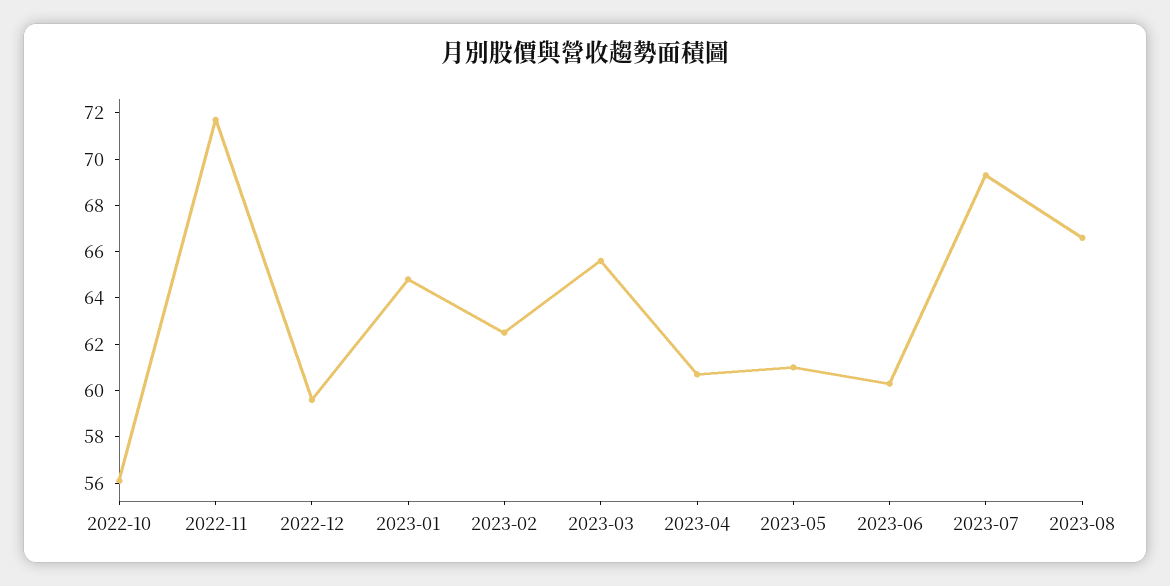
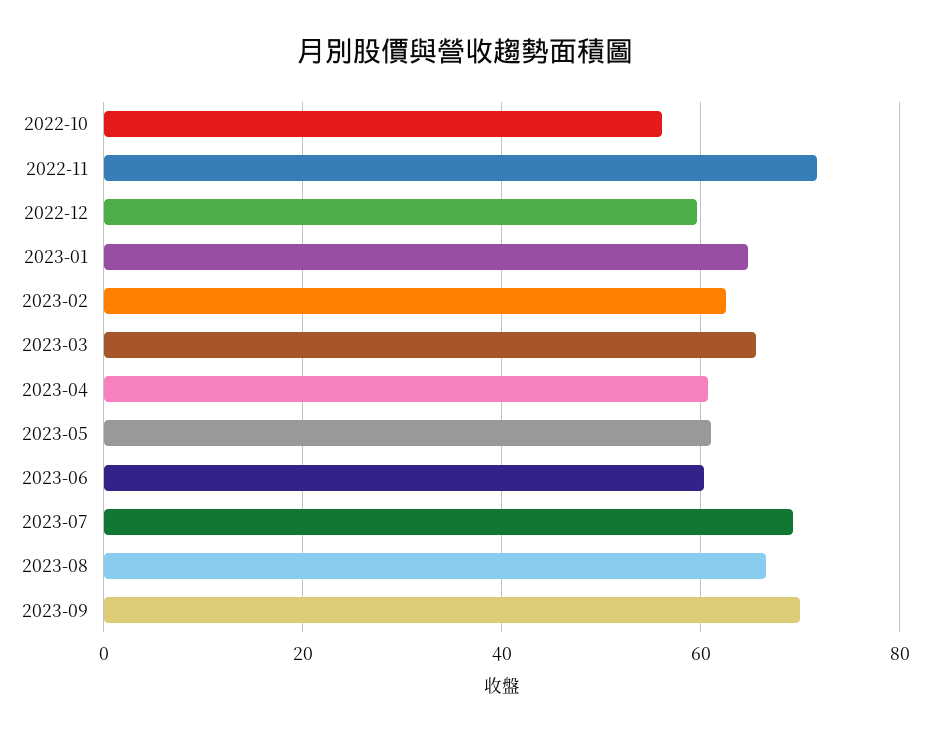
2023-09: none -> 70

